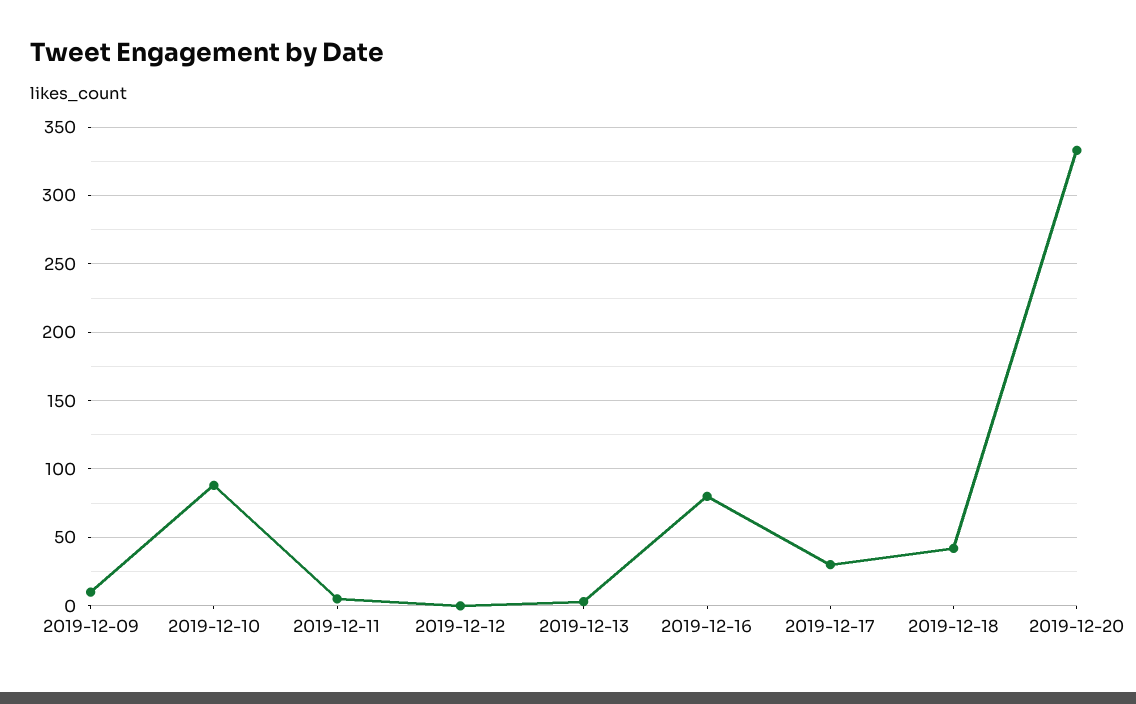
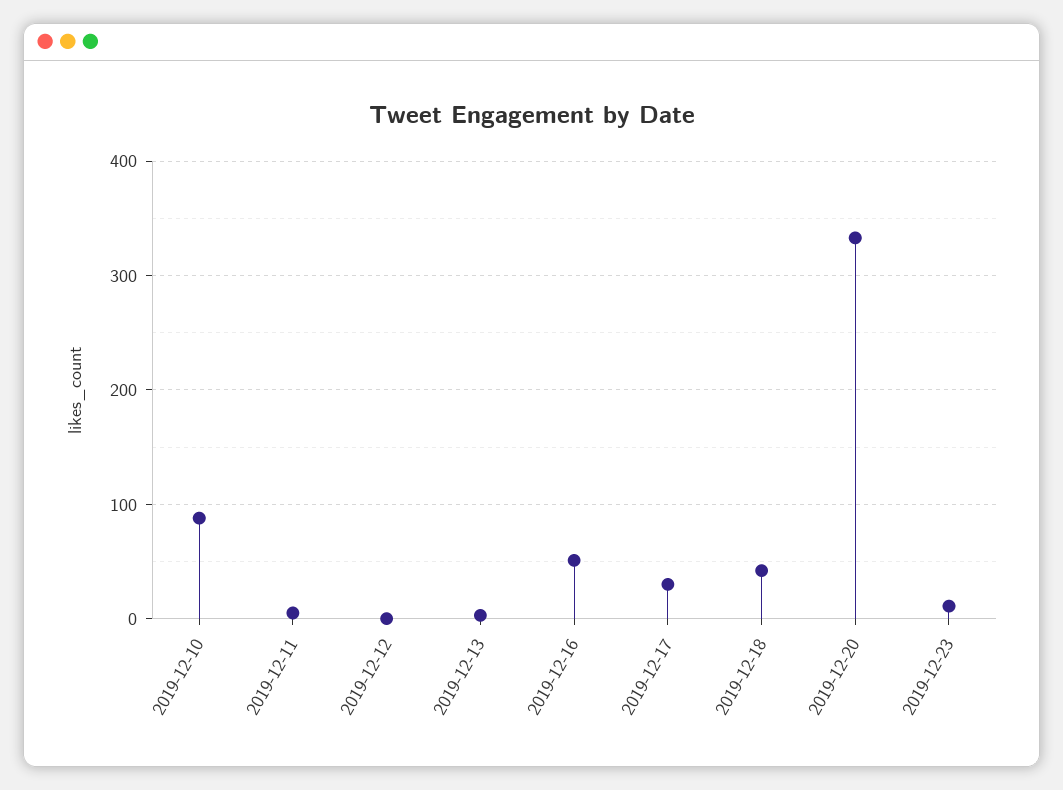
2019-12-09: 10 -> none
2019-12-16: 80 -> 50
2019-12-23: none -> 10

